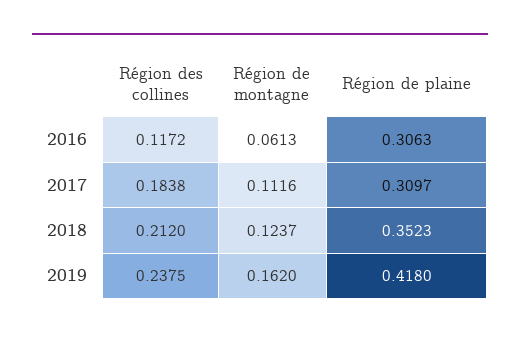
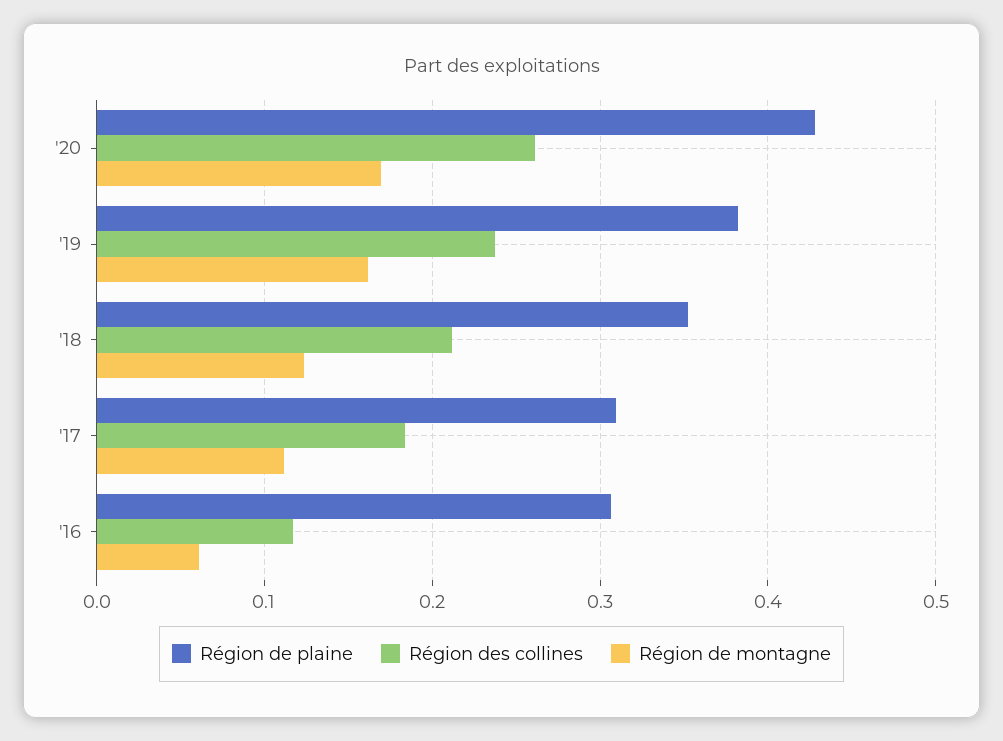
Région de plaine, 2019: 0.418 -> 0.38
Région de plaine, '20: none -> 0.43
Région des collines, '20: none -> 0.26
Région de montagne, '20: none -> 0.17

